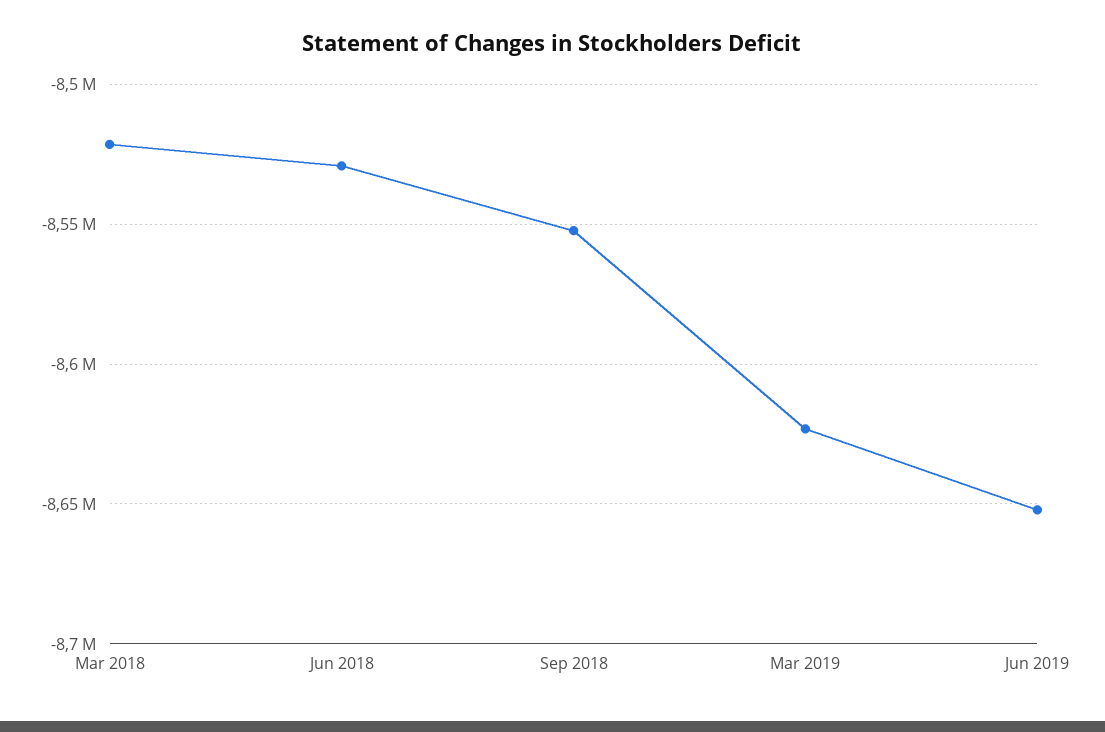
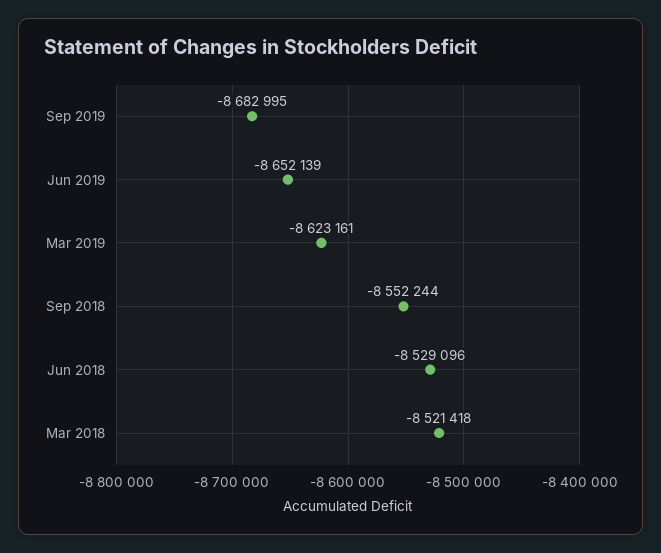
Sep 2019: none -> -8682995

